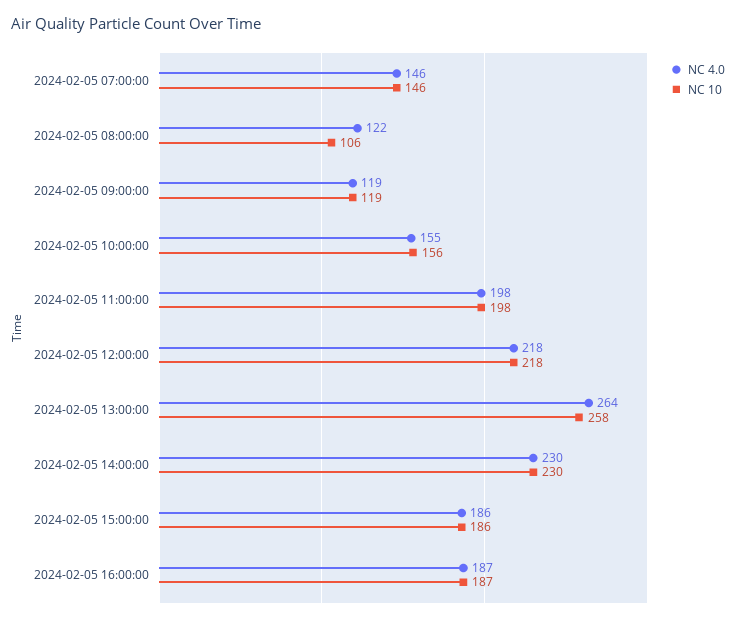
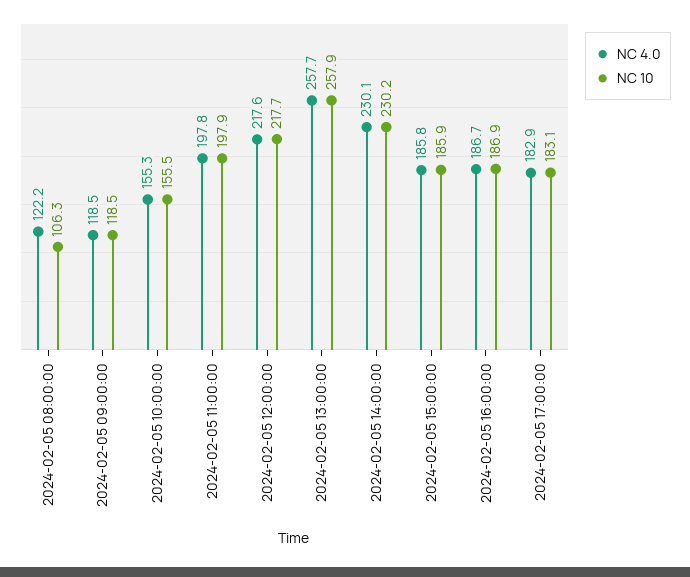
NC 4.0, 2024-02-05 07:00:00: 146 -> none
NC 10, 2024-02-05 07:00:00: 146 -> none
NC 4.0, 2024-02-05 13:00:00: 264 -> 257.7
NC 4.0, 2024-02-05 17:00:00: none -> 182.9
NC 10, 2024-02-05 17:00:00: none -> 183.1

